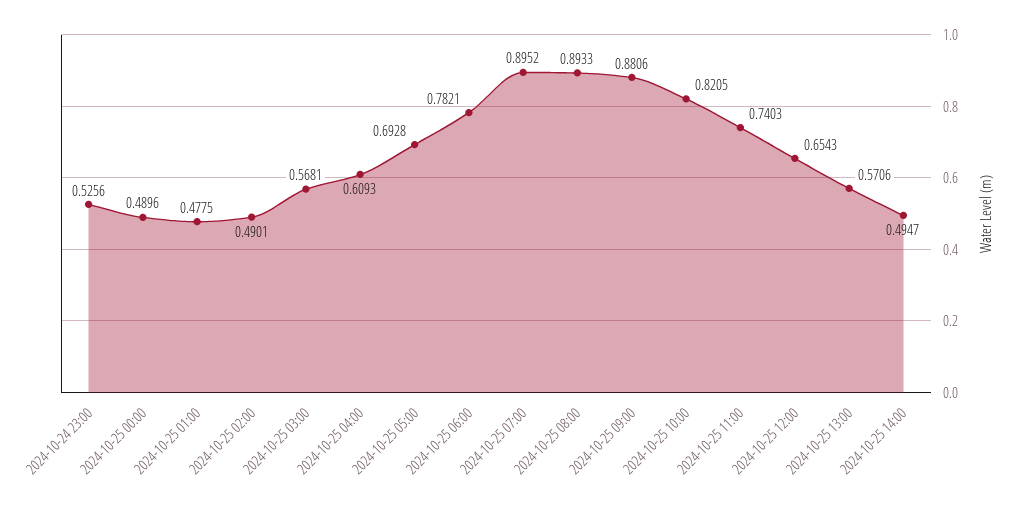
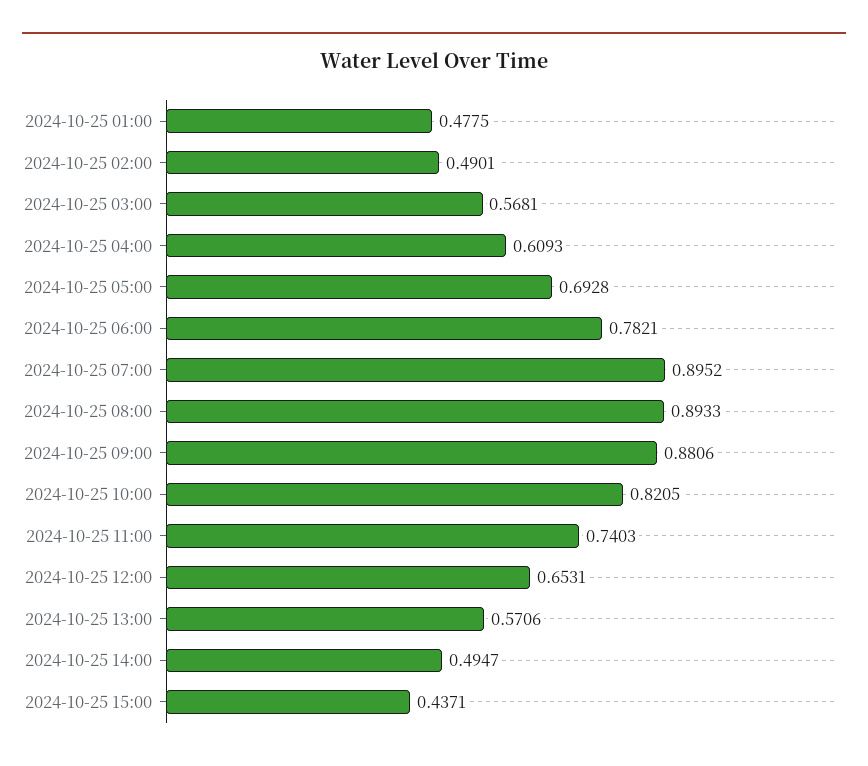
2024-10-24 23:00: 0.5256 -> none
2024-10-25 00:00: 0.4896 -> none
2024-10-25 12:00: 0.6543 -> 0.6531
2024-10-25 15:00: none -> 0.4371

